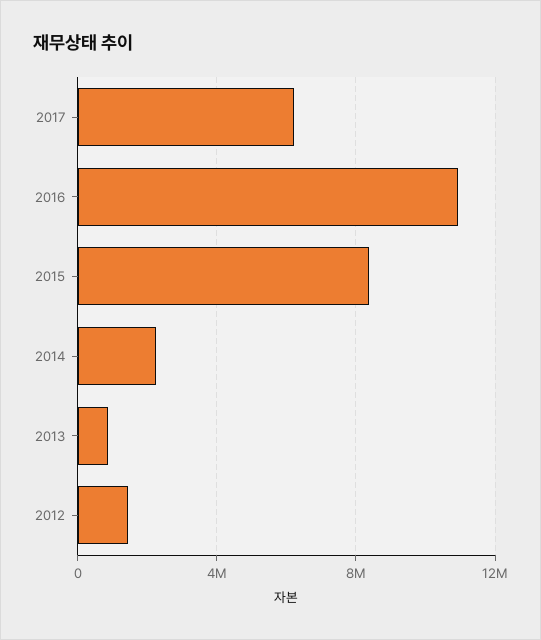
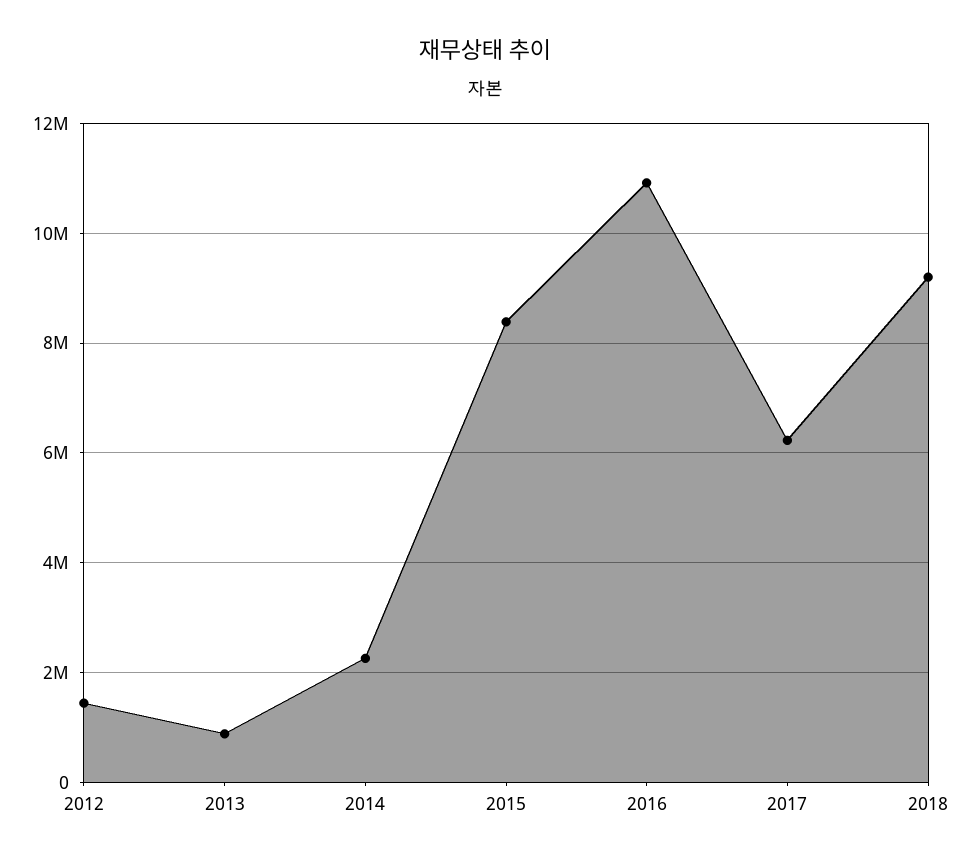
2018: none -> 9200000

